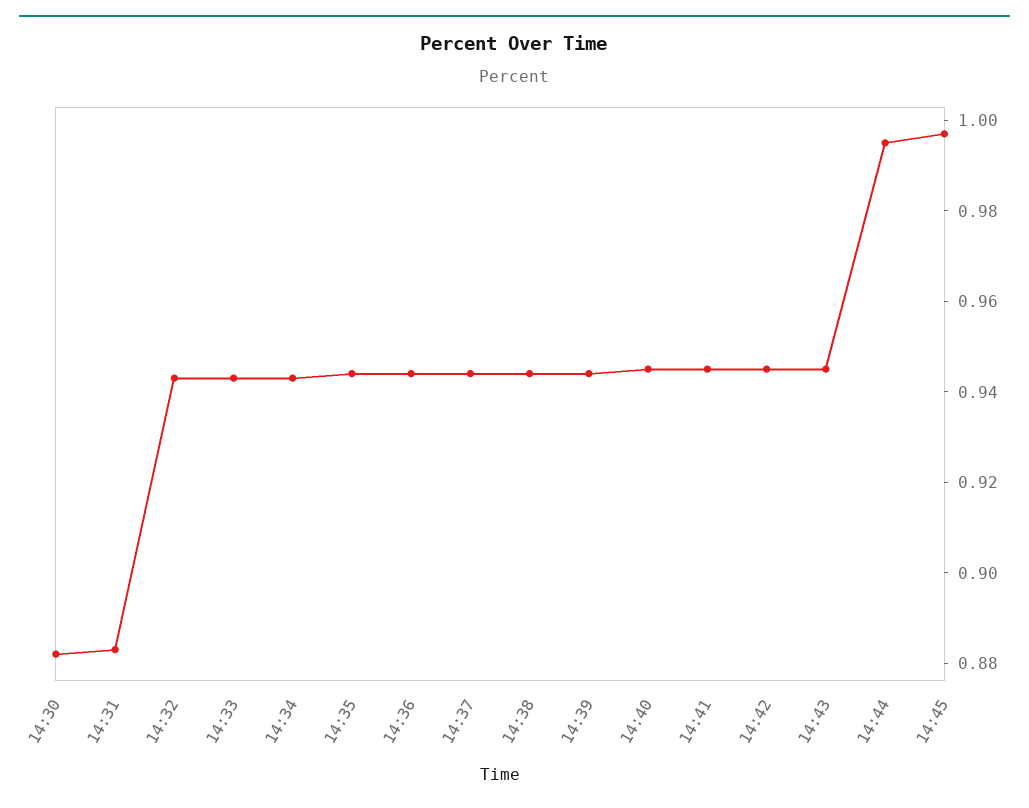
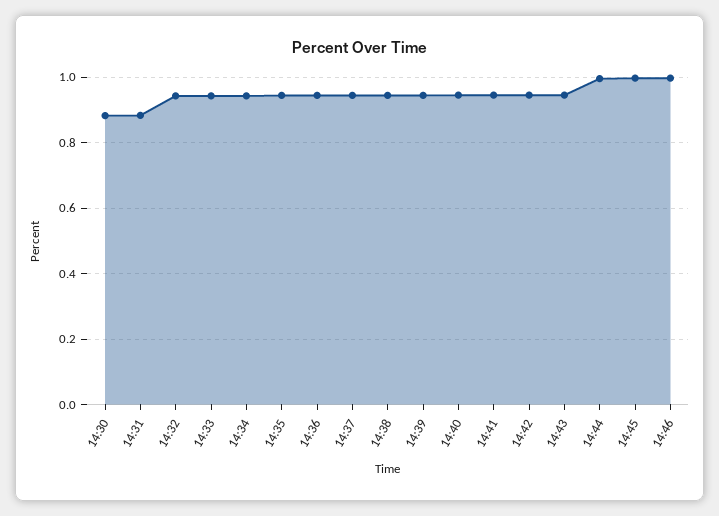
14:46: none -> 1

